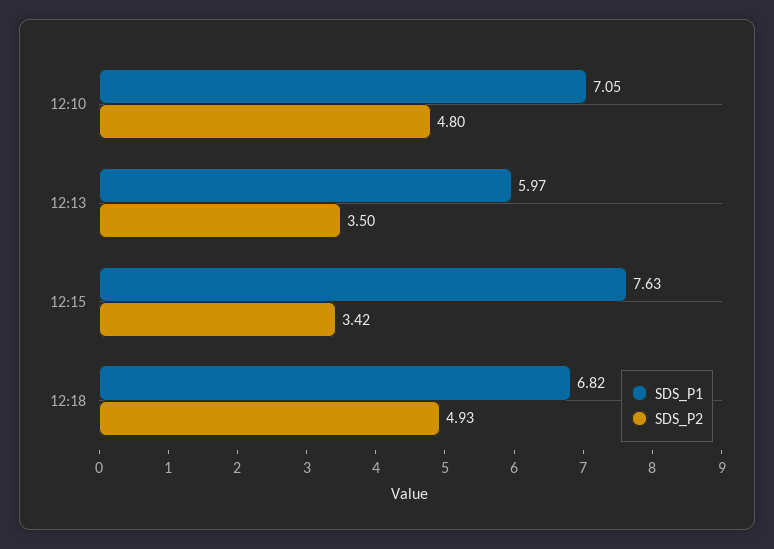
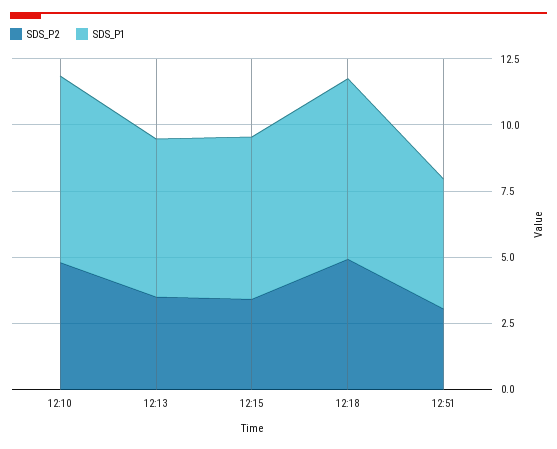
SDS_P1, 12:15: 7.63 -> 6
SDS_P2, 12:51: none -> 3
SDS_P1, 12:51: none -> 5

